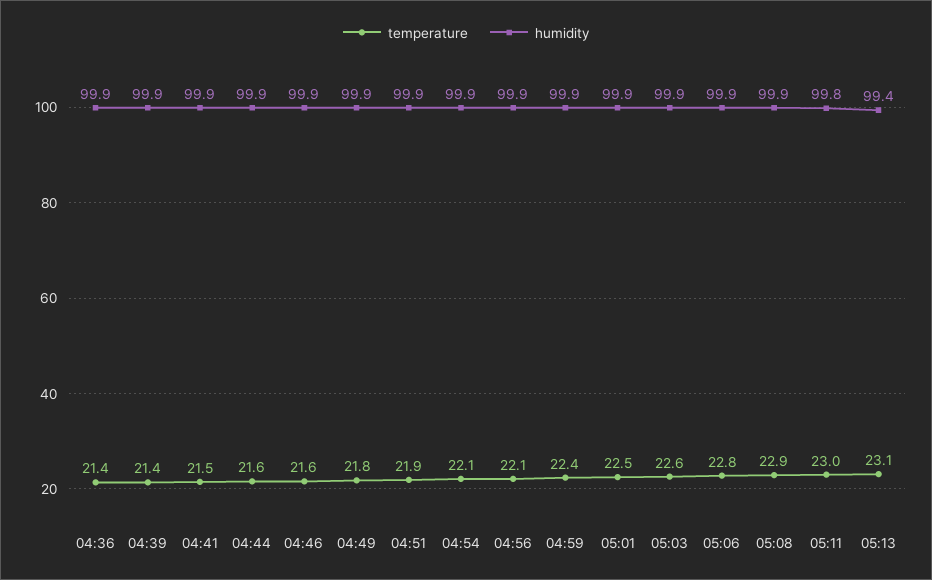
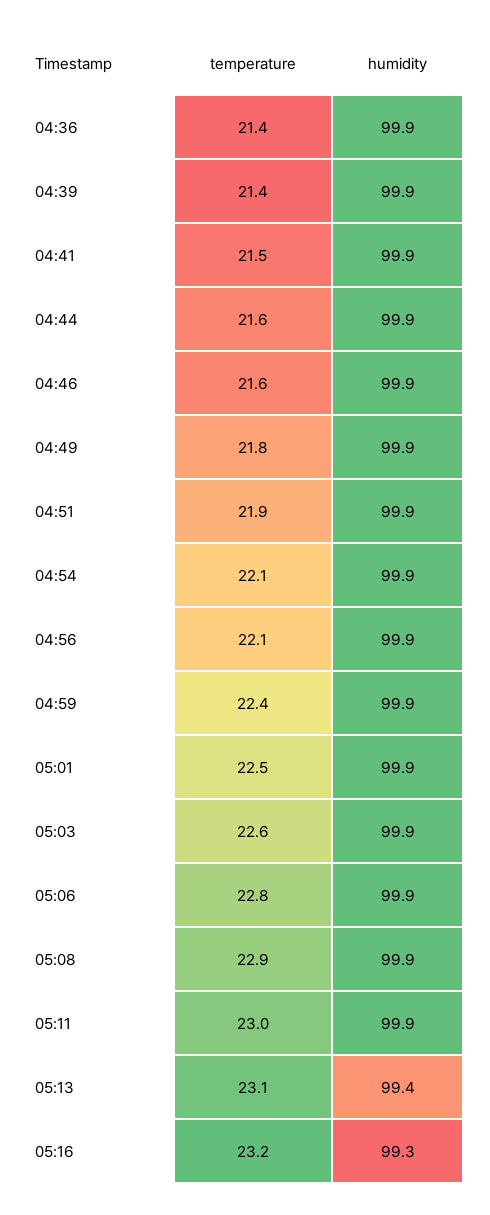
humidity, 05:11: 99.8 -> 99.9
temperature, 05:16: none -> 23.2
humidity, 05:16: none -> 99.3

